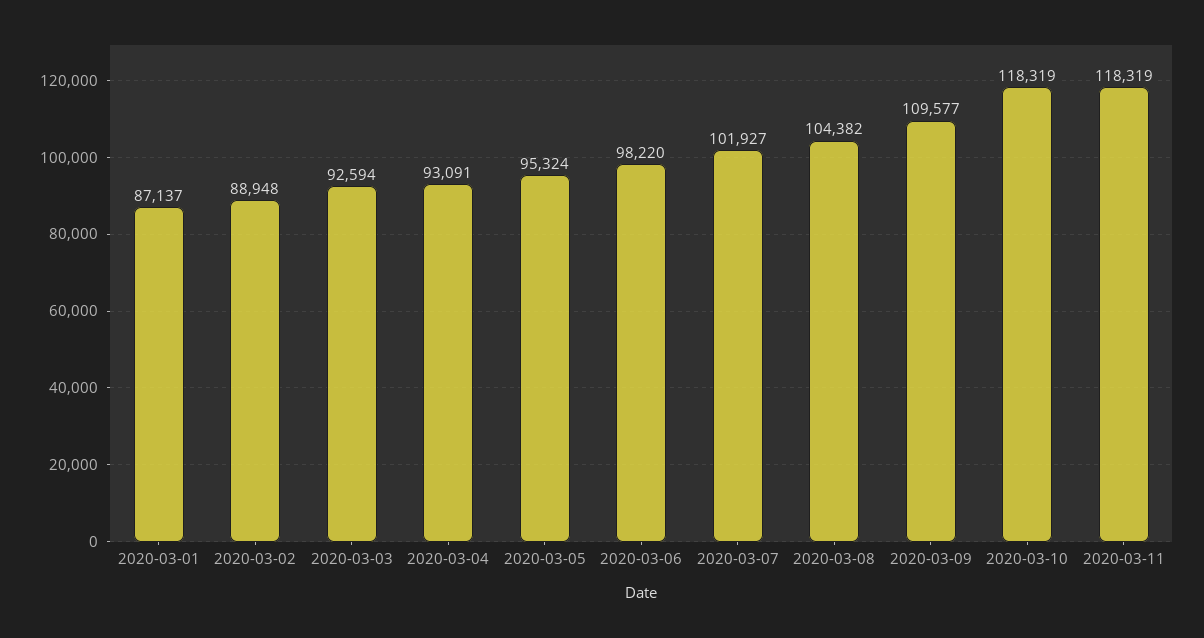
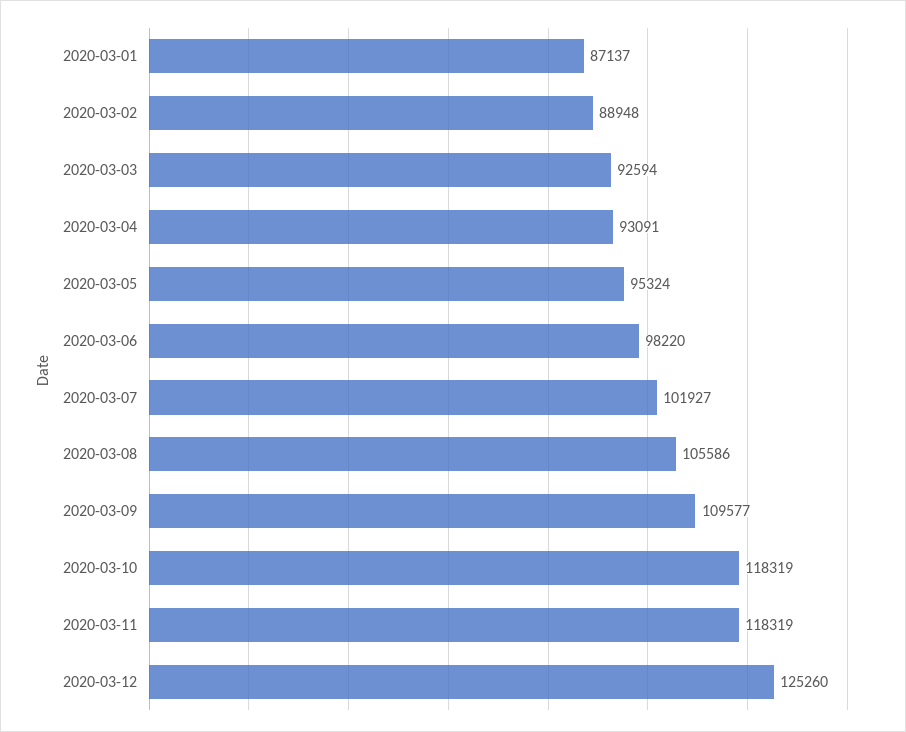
2020-03-08: 104382 -> 105586
2020-03-12: none -> 125260

